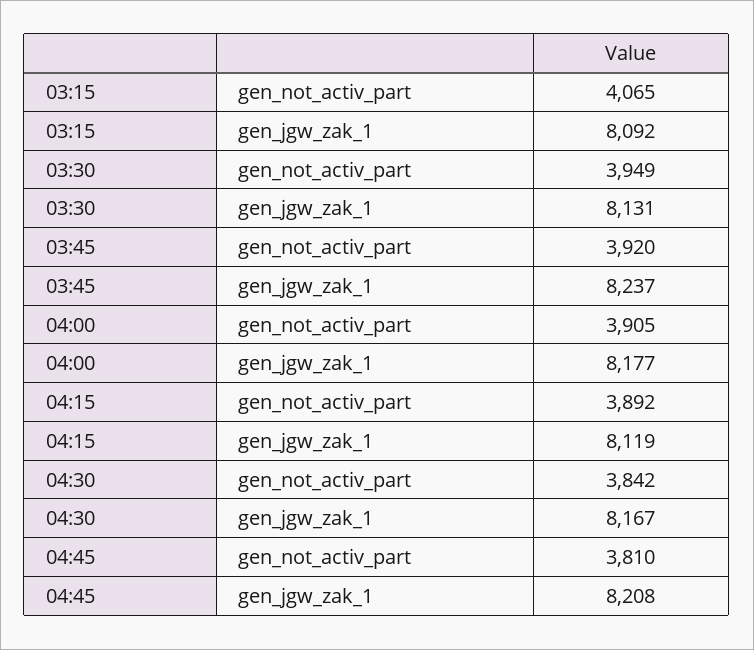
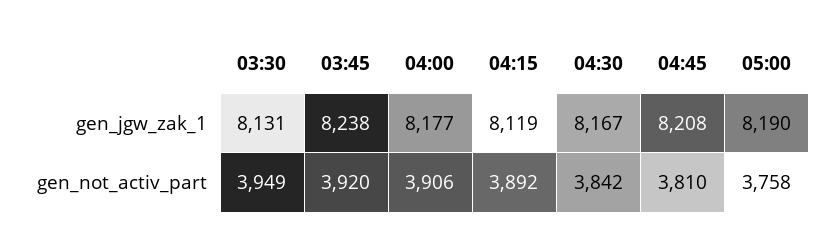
03:15, gen_not_activ_part: 4065 -> none
03:15, gen_jgw_zak_1: 8092 -> none
03:45, gen_jgw_zak_1: 8237 -> 8238
04:00, gen_not_activ_part: 3905 -> 3906
05:00, gen_jgw_zak_1: none -> 8190
05:00, gen_not_activ_part: none -> 3758

